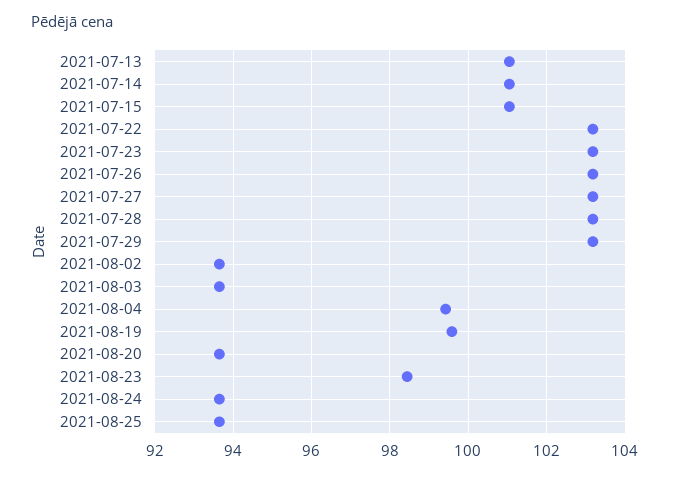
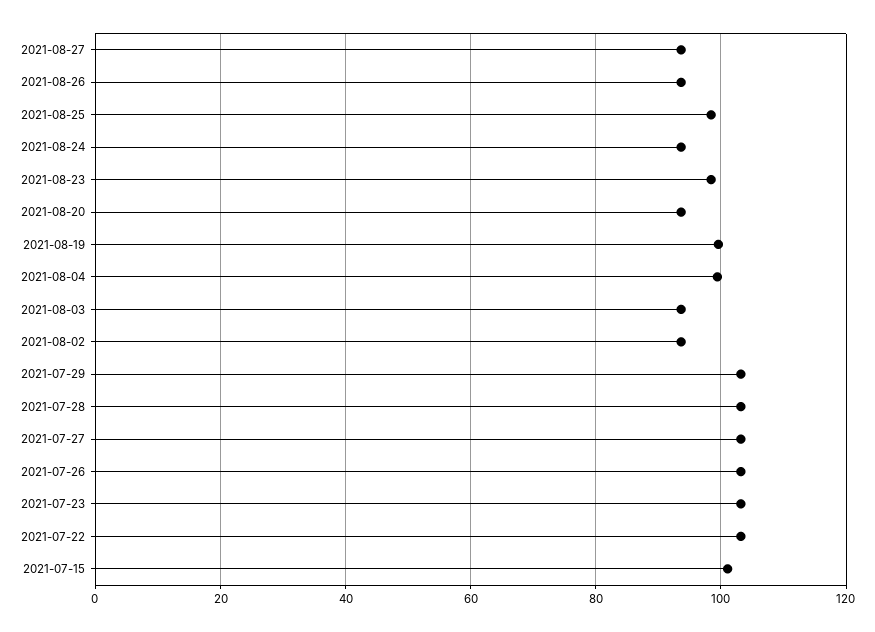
2021-07-13: 101 -> none
2021-07-14: 101 -> none
2021-08-25: 93.6 -> 98
2021-08-27: none -> 94
2021-08-26: none -> 94

